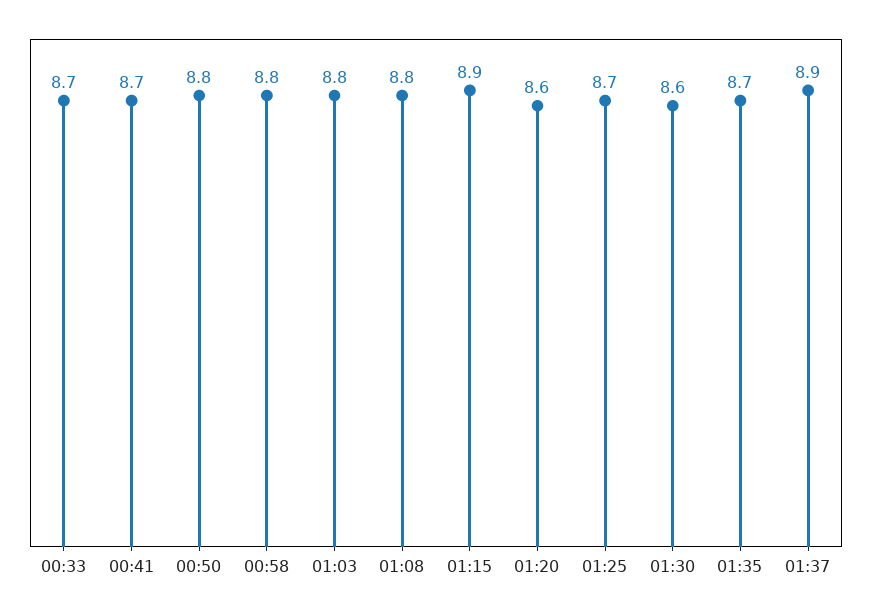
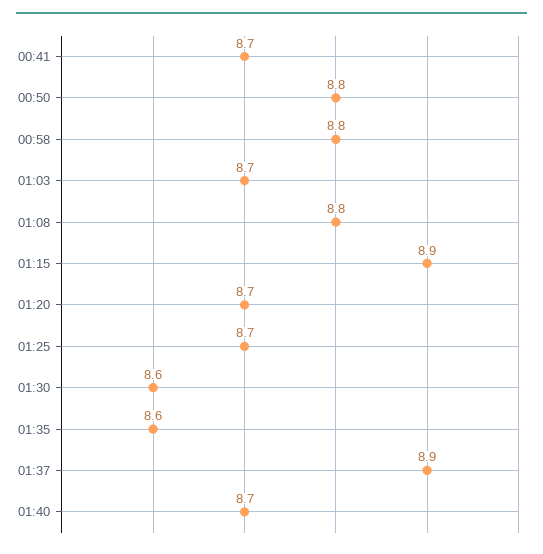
00:33: 8.7 -> none
01:03: 8.8 -> 8.7
01:20: 8.6 -> 8.7
01:35: 8.7 -> 8.6
01:40: none -> 8.7

